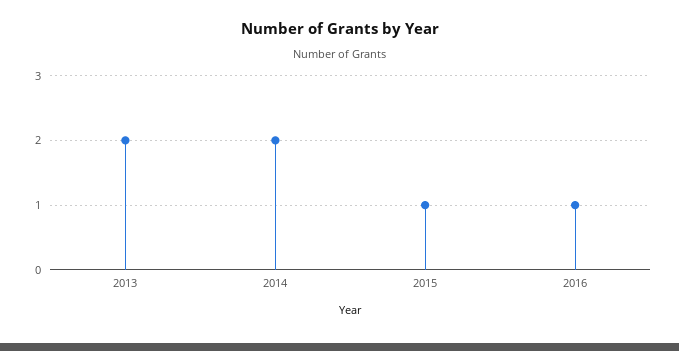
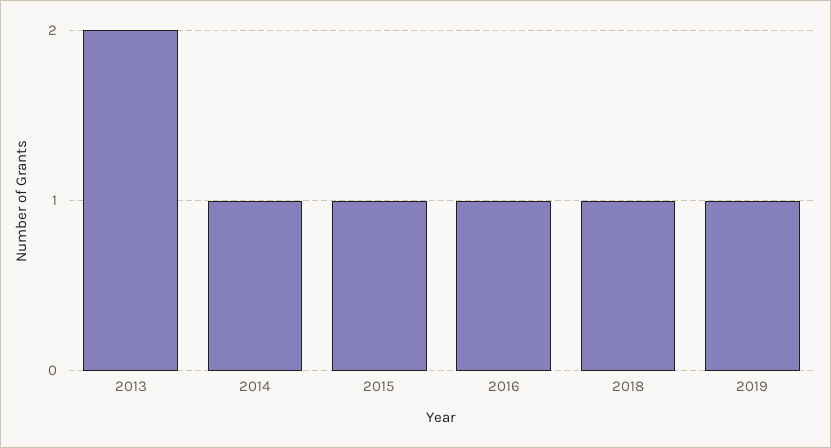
2014: 2 -> 1
2018: none -> 1
2019: none -> 1

